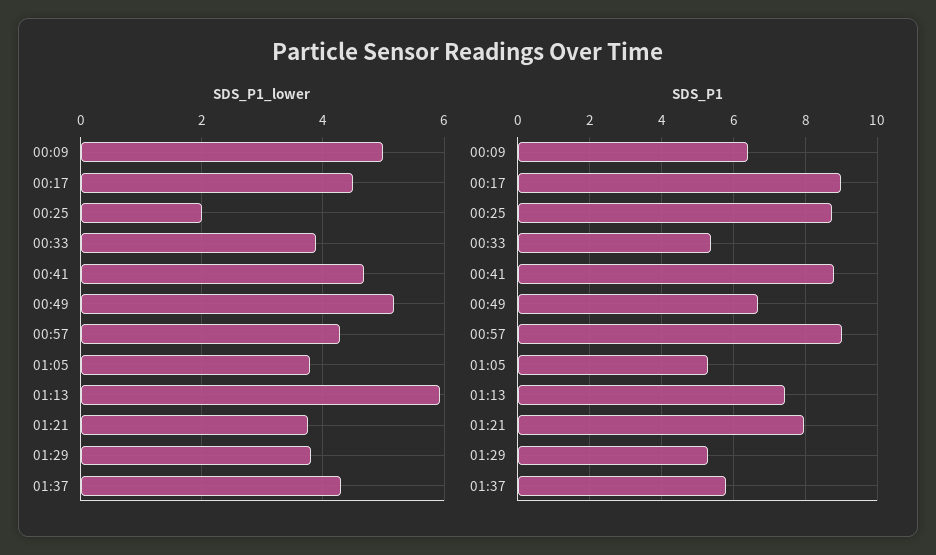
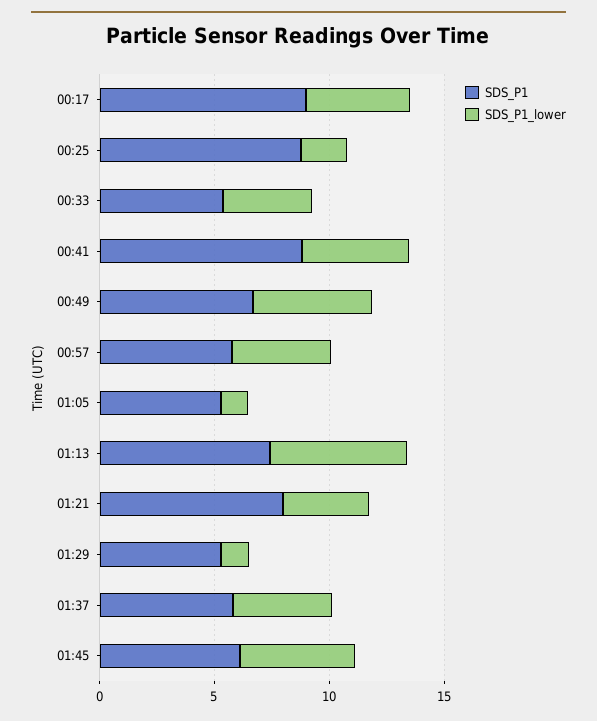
SDS_P1_lower, 00:09: 5 -> none
SDS_P1_lower, 01:05: 3.8 -> 1
SDS_P1_lower, 01:29: 3.8 -> 1
SDS_P1, 00:09: 6.4 -> none
SDS_P1, 00:57: 9 -> 6
SDS_P1, 01:45: none -> 6
SDS_P1_lower, 01:45: none -> 5

